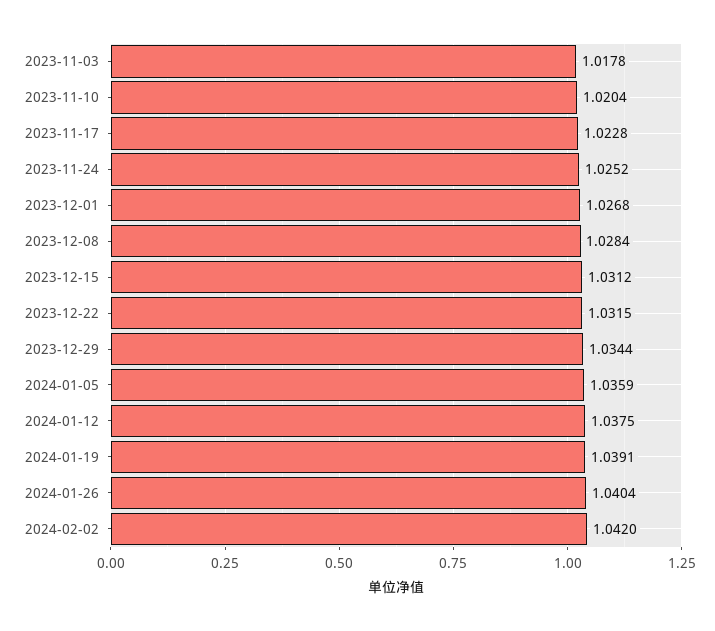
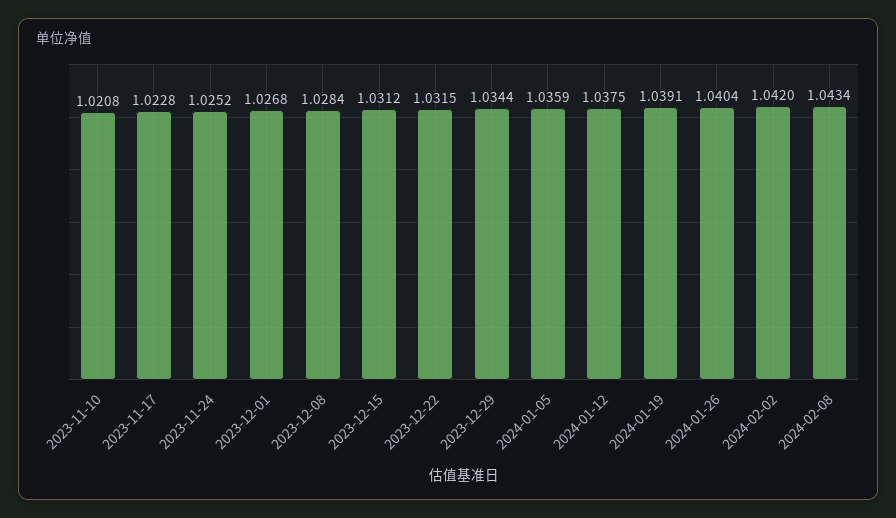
2023-11-03: 1.0178 -> none
2023-11-10: 1.0204 -> 1.0208
2024-02-08: none -> 1.0434

